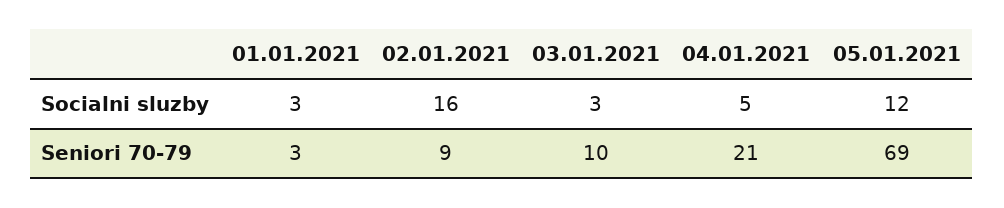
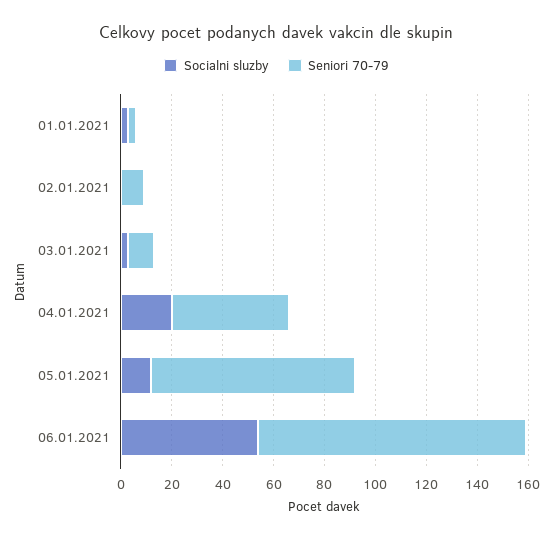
Socialni sluzby, 02.01.2021: 16 -> 0
Socialni sluzby, 04.01.2021: 5 -> 20
Seniori 70-79, 04.01.2021: 21 -> 45
Seniori 70-79, 05.01.2021: 69 -> 80
Socialni sluzby, 06.01.2021: none -> 55
Seniori 70-79, 06.01.2021: none -> 105

